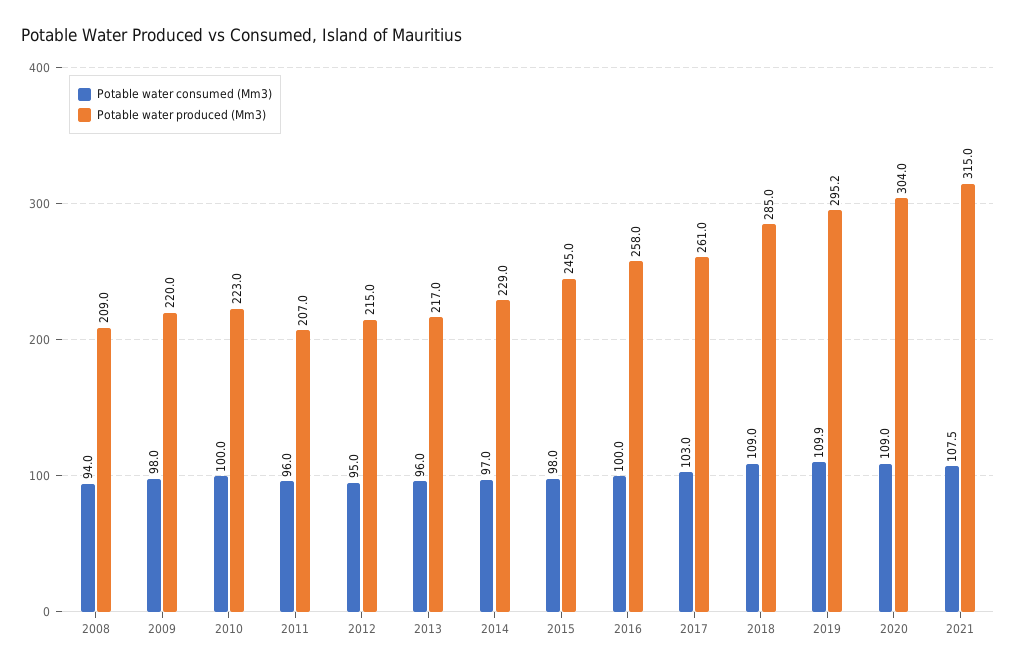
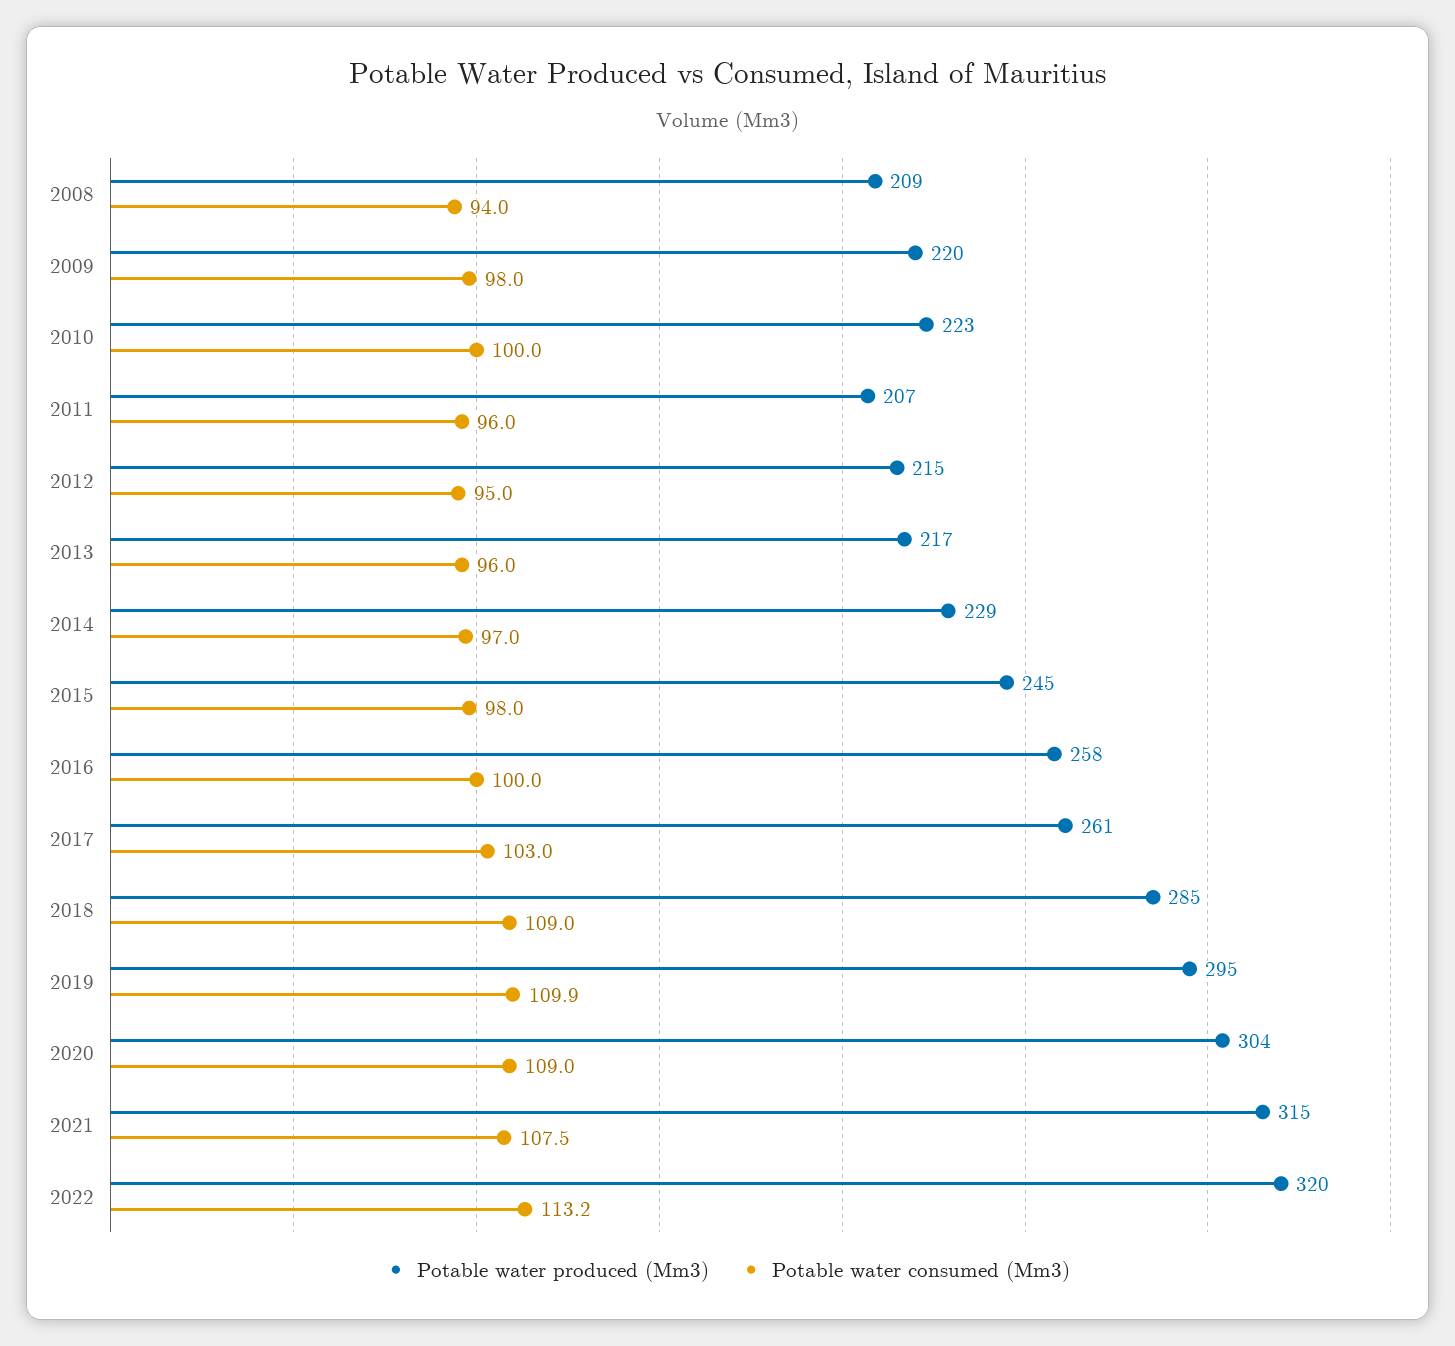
Potable water produced (Mm3), 2022: none -> 320
Potable water consumed (Mm3), 2022: none -> 113.2

